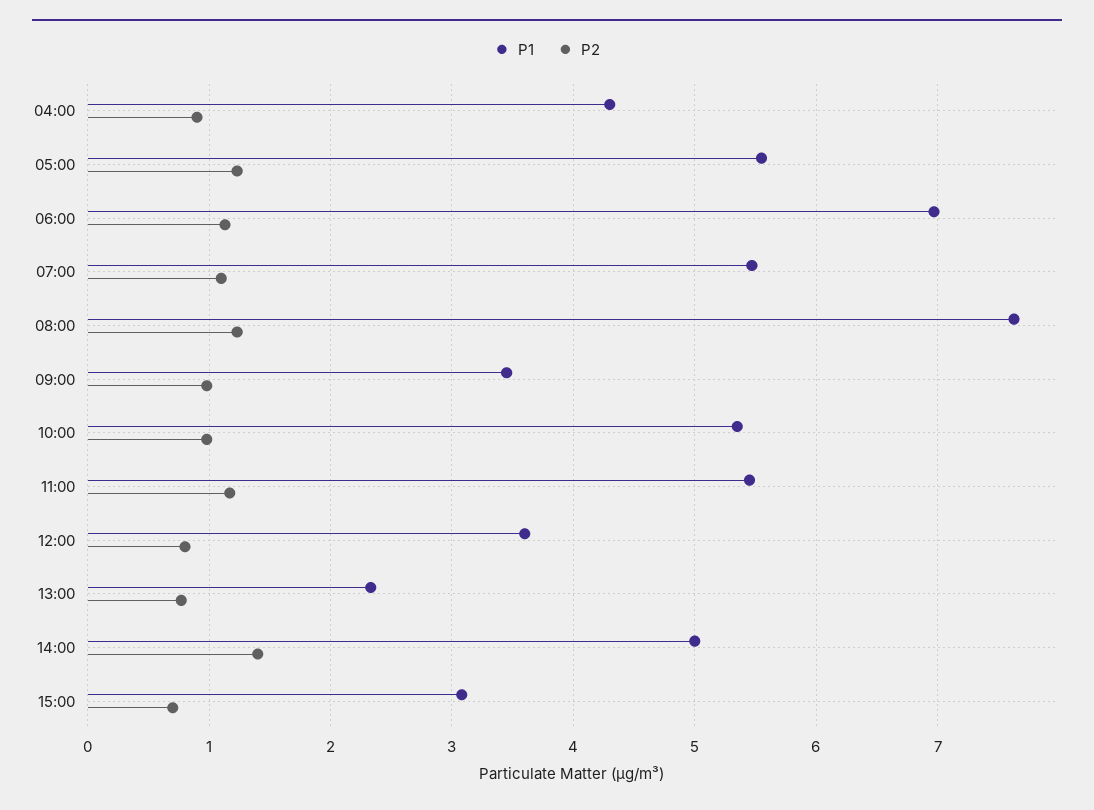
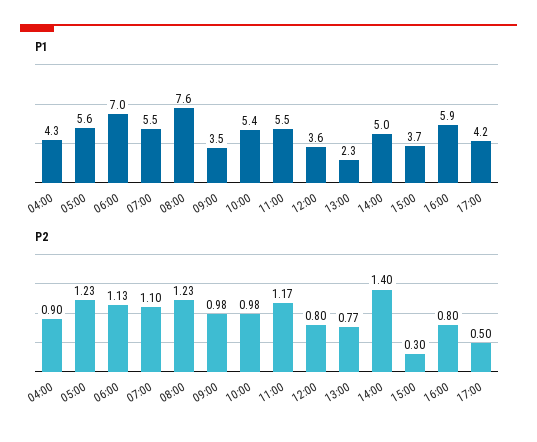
P1, 15:00: 3.1 -> 3.7
P2, 15:00: 0.7 -> 0.3
P1, 16:00: none -> 5.9
P1, 17:00: none -> 4.2
P2, 16:00: none -> 0.8
P2, 17:00: none -> 0.5

